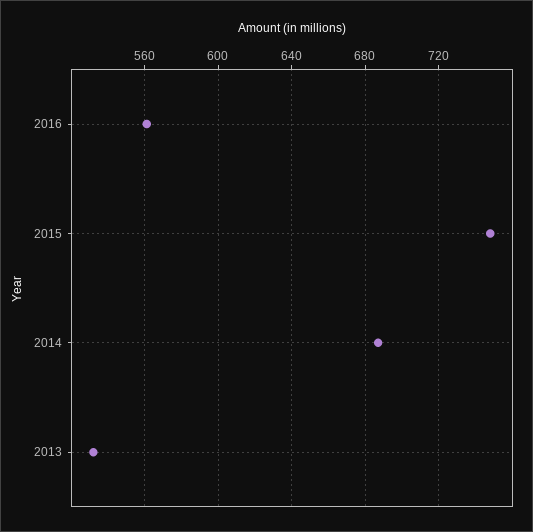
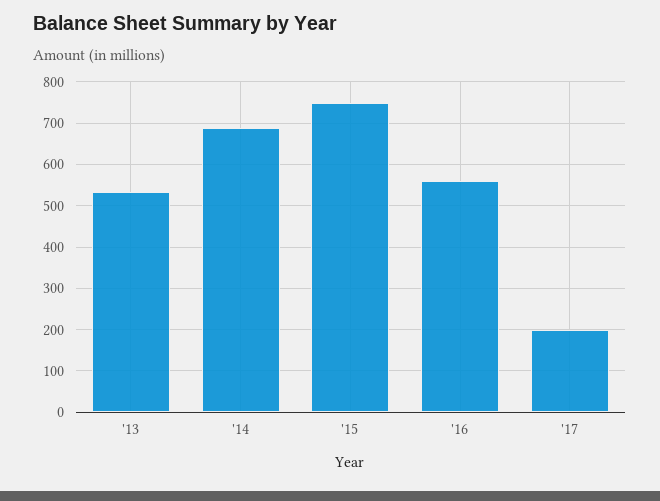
'17: none -> 200

